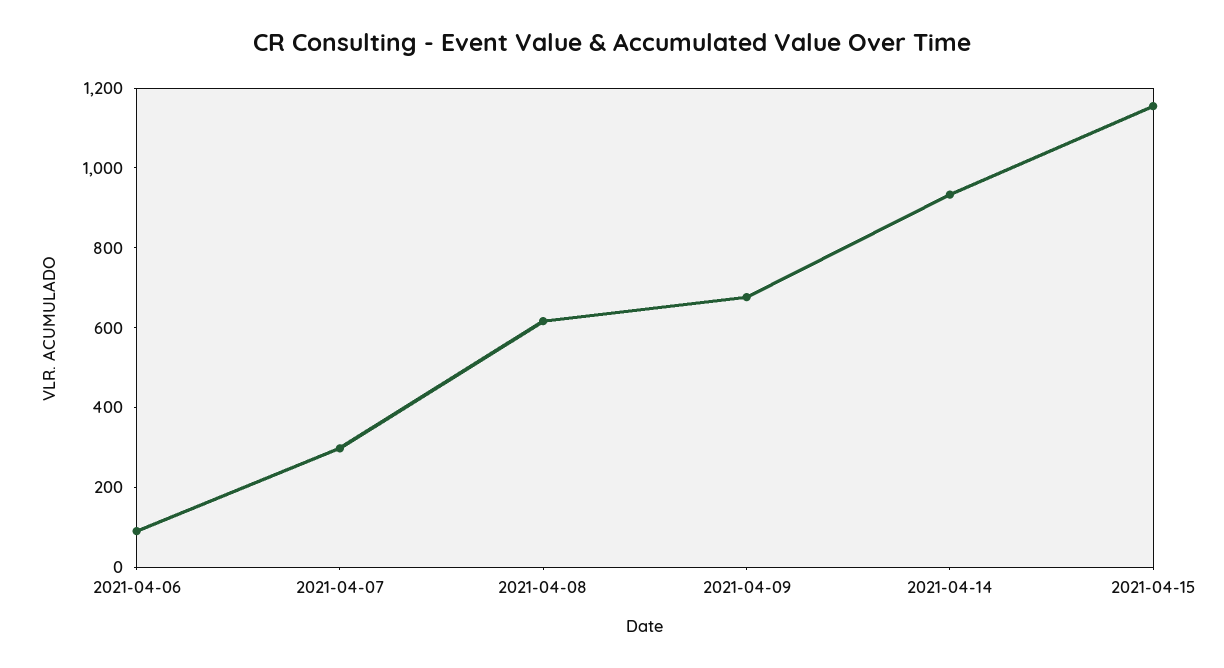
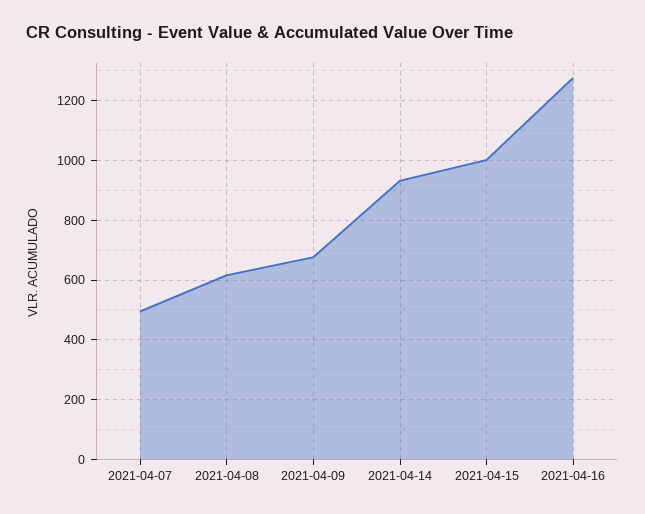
2021-04-06: 100 -> none
2021-04-07: 300 -> 500
2021-04-15: 1150 -> 1000
2021-04-16: none -> 1275

